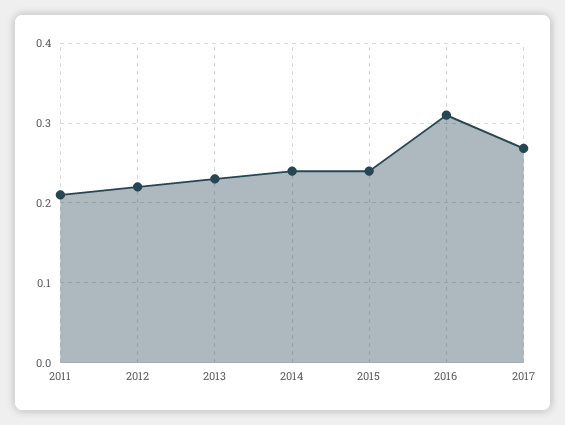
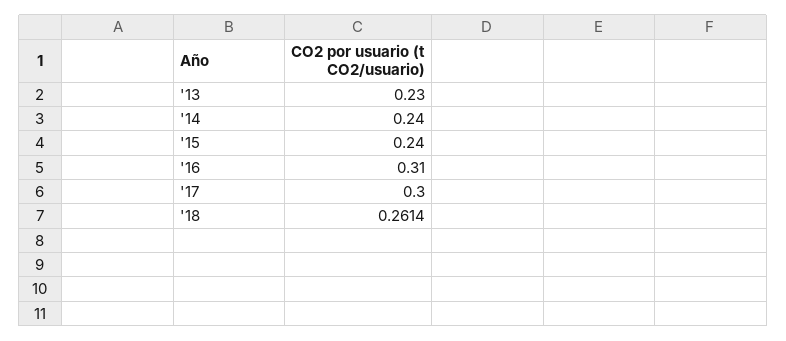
2011: 0.21 -> none
2012: 0.22 -> none
2017: 0.27 -> 0.3
'18: none -> 0.2614

